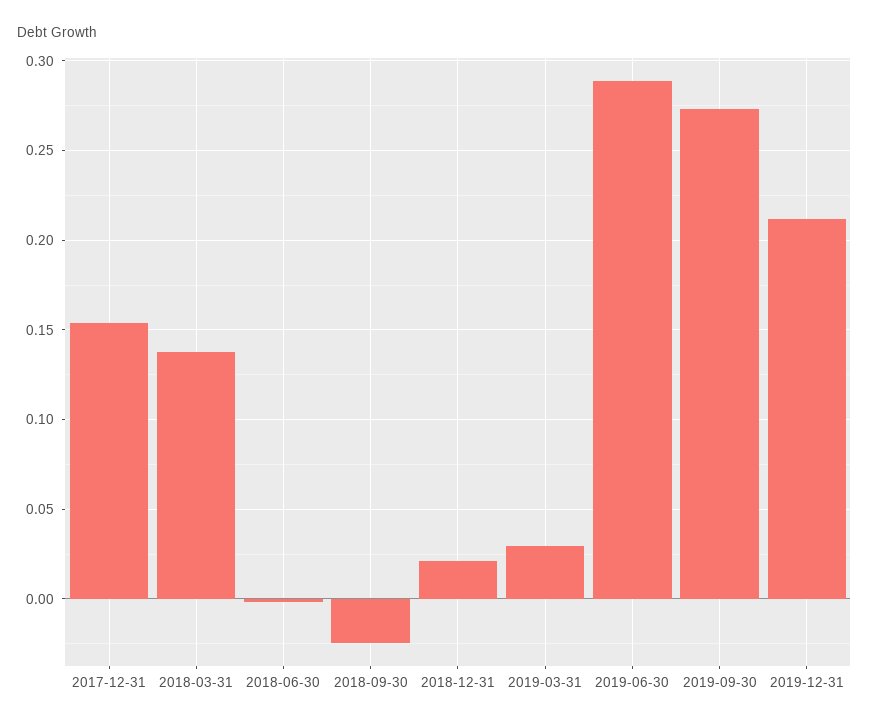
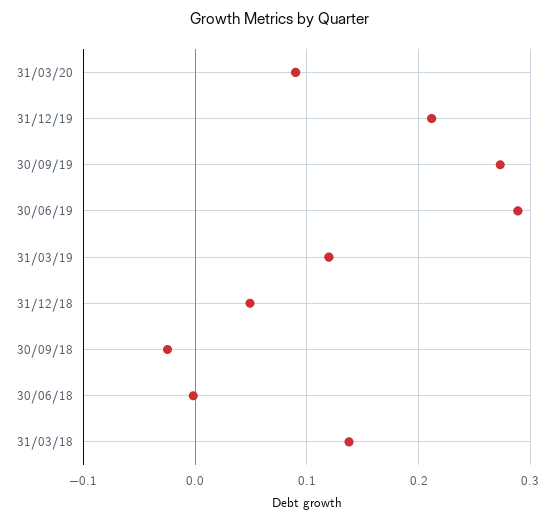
2017-12-31: 0.155 -> none
2018-12-31: 0.02 -> 0.05
2019-03-31: 0.03 -> 0.12
31/03/20: none -> 0.09

